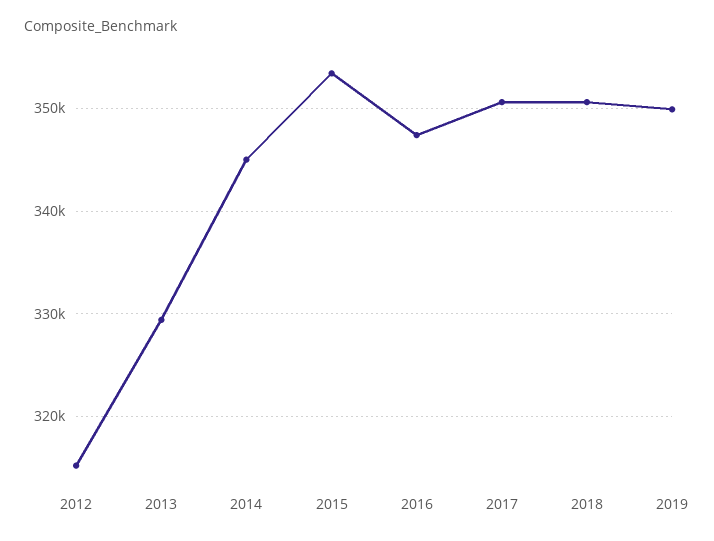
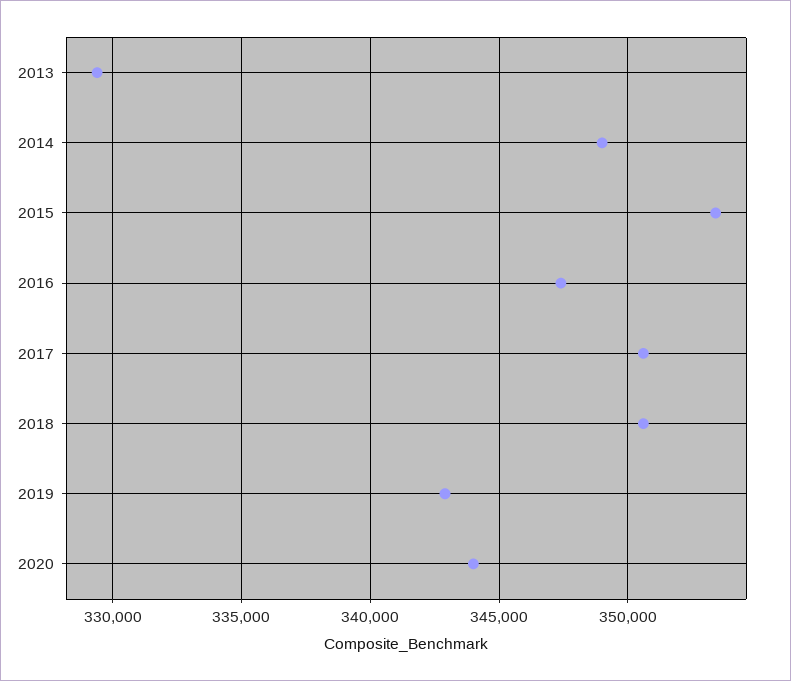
2012: 315000 -> none
2014: 345000 -> 349000
2019: 350000 -> 343000
2020: none -> 344000

